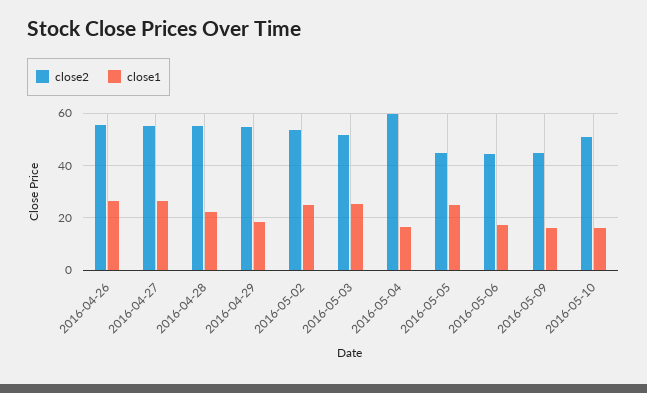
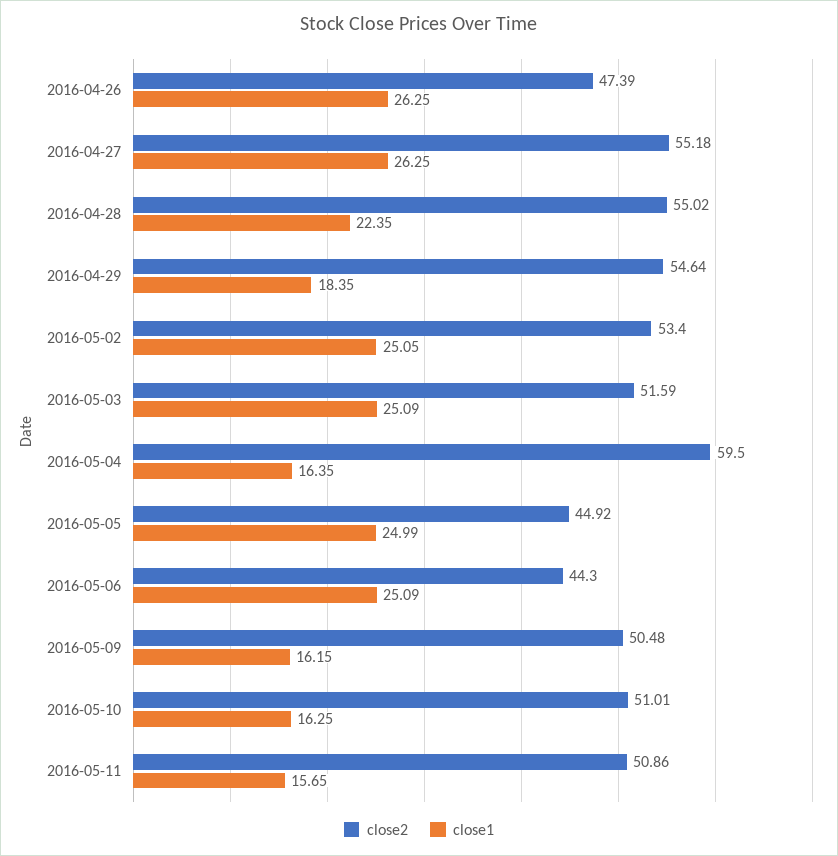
close2, 2016-04-26: 55 -> 47.39
close1, 2016-05-06: 17.5 -> 25.09
close2, 2016-05-09: 45 -> 50.48
close2, 2016-05-11: none -> 50.86
close1, 2016-05-11: none -> 15.65

